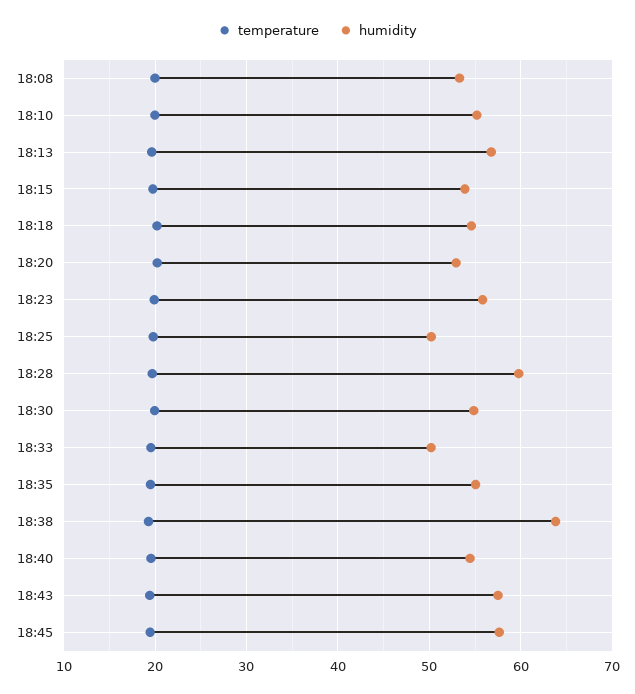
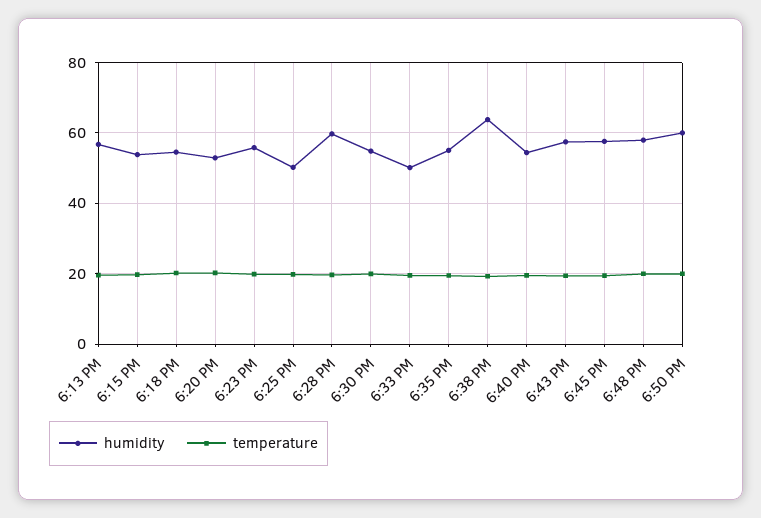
temperature, 18:08: 20 -> none
humidity, 18:08: 53 -> none
temperature, 18:10: 20 -> none
humidity, 18:10: 55 -> none
humidity, 6:48 PM: none -> 58
temperature, 6:48 PM: none -> 20
humidity, 6:50 PM: none -> 60
temperature, 6:50 PM: none -> 20

